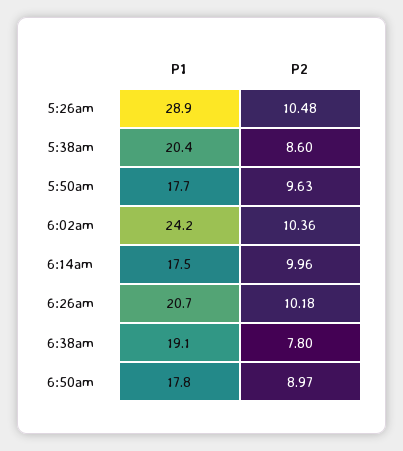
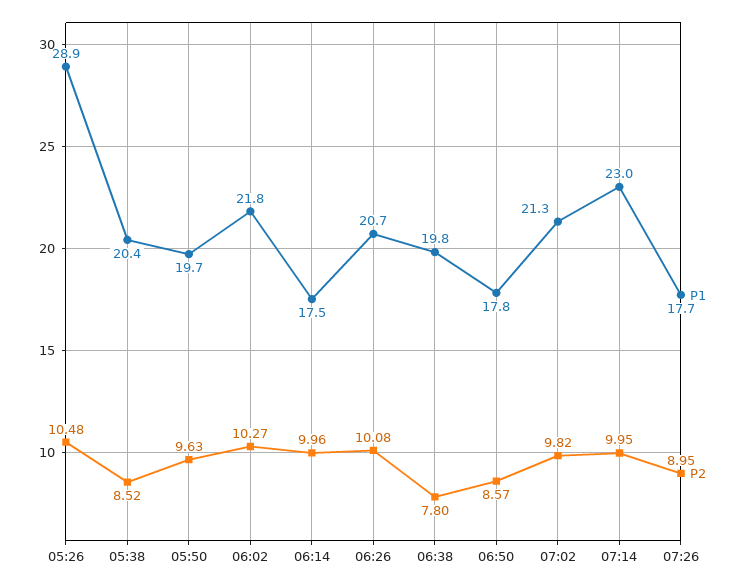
P2, 5:38am: 8.6 -> 8.52
P1, 5:50am: 17.7 -> 19.7
P1, 6:02am: 24.2 -> 21.8
P2, 6:02am: 10.36 -> 10.27
P2, 6:26am: 10.18 -> 10.08
P1, 6:38am: 19.1 -> 19.8
P2, 6:50am: 8.97 -> 8.57
P1, 07:02: none -> 21.3
P2, 07:02: none -> 9.82
P1, 07:14: none -> 23
P2, 07:14: none -> 9.95
P1, 07:26: none -> 17.7
P2, 07:26: none -> 8.95

